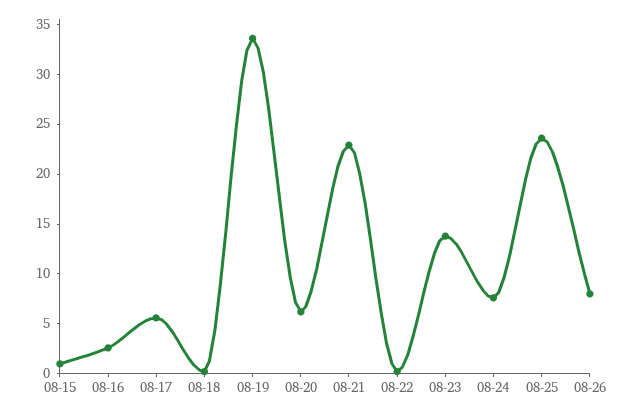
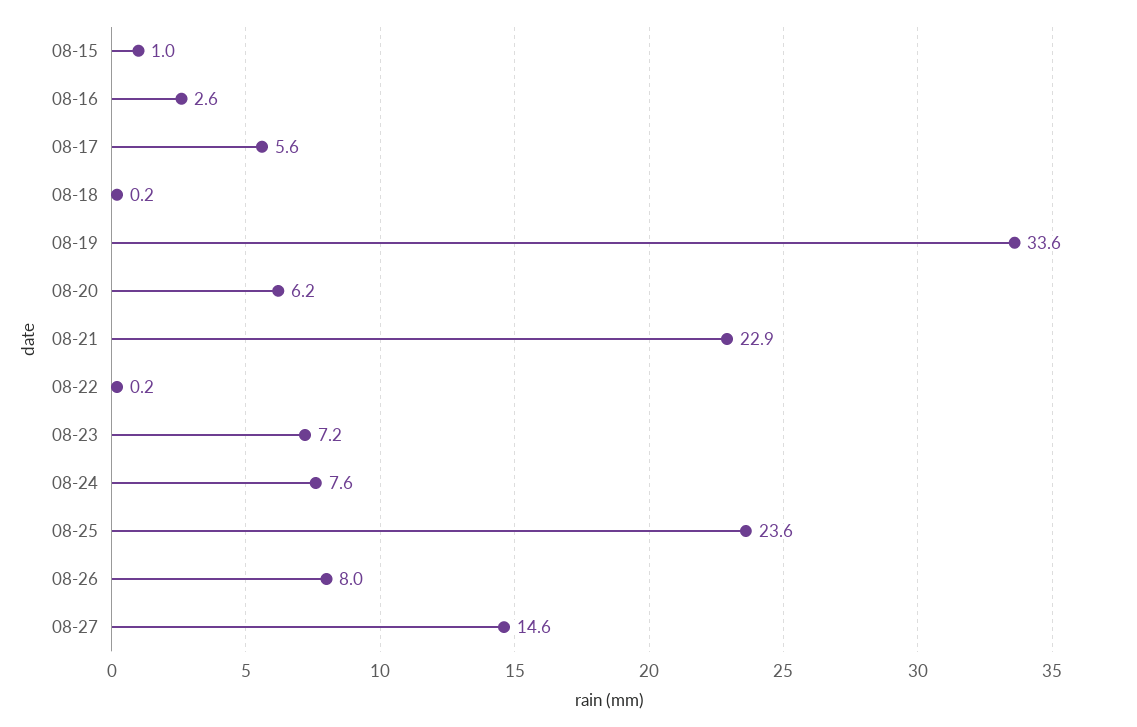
08-23: 14 -> 7.2
08-27: none -> 14.6

